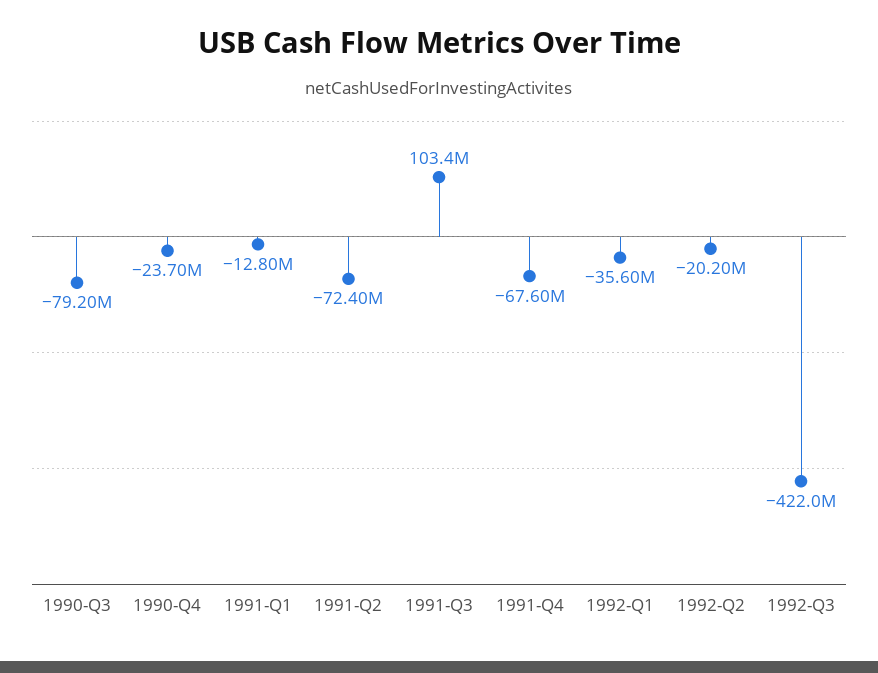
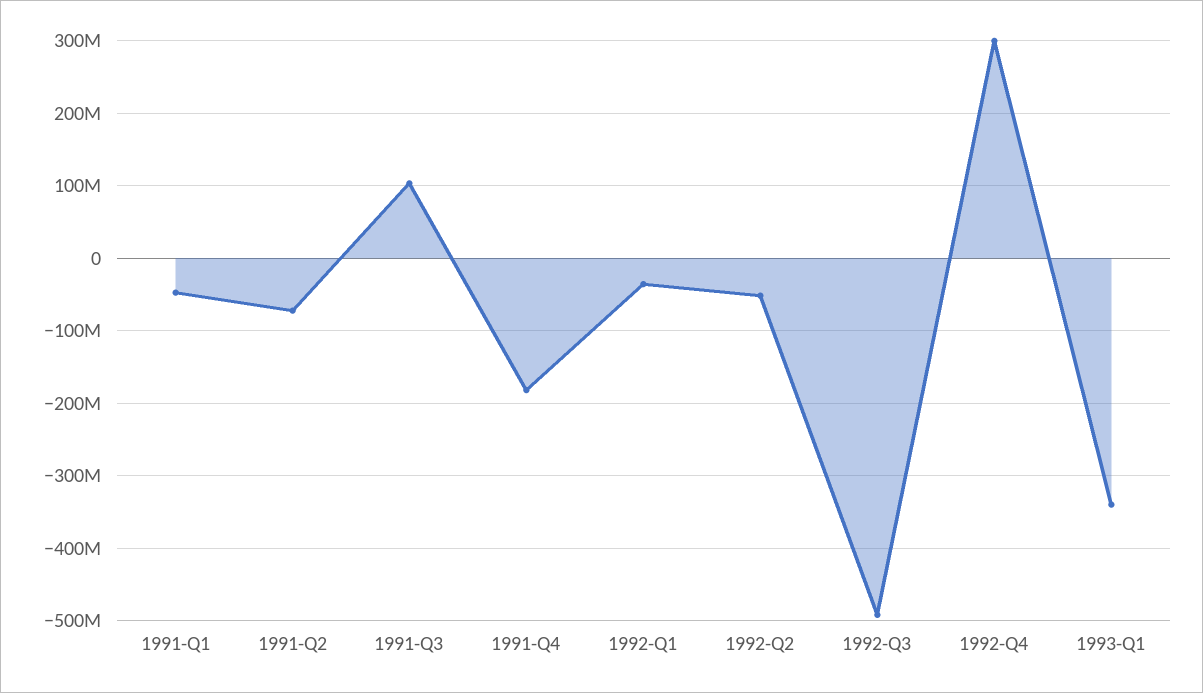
1990-Q3: -79200000 -> none
1990-Q4: -23700000 -> none
1991-Q1: -12800000 -> -50000000
1991-Q4: -67600000 -> -180000000
1992-Q2: -20200000 -> -50000000
1992-Q3: -422000000 -> -490000000
1992-Q4: none -> 300000000
1993-Q1: none -> -340000000

